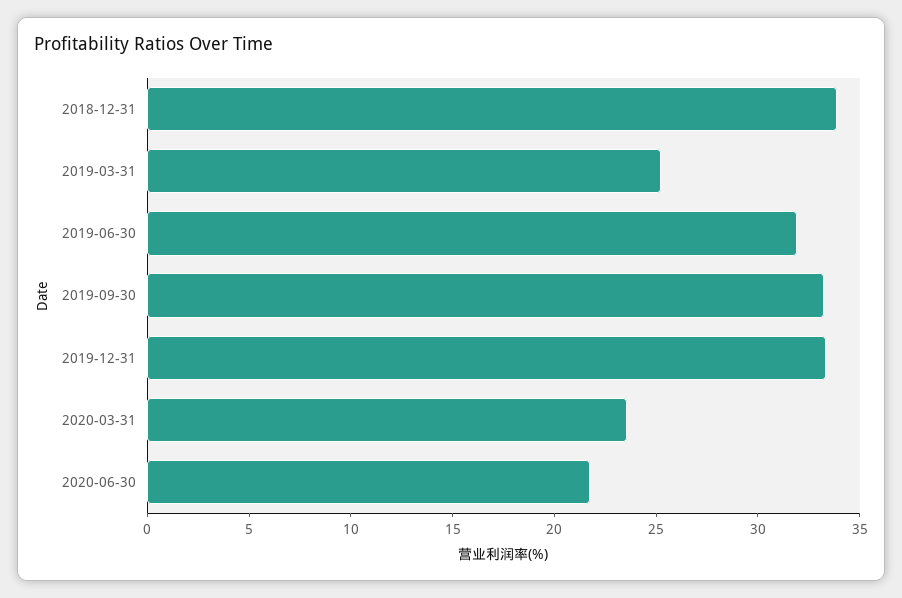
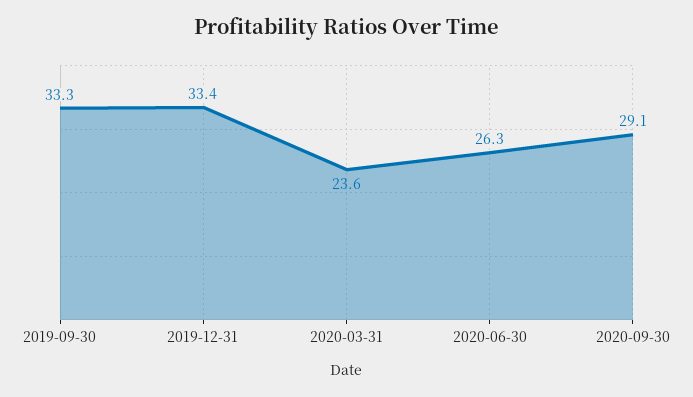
2018-12-31: 34 -> none
2019-03-31: 25 -> none
2019-06-30: 32 -> none
2020-06-30: 22 -> 26.3
2020-09-30: none -> 29.1

